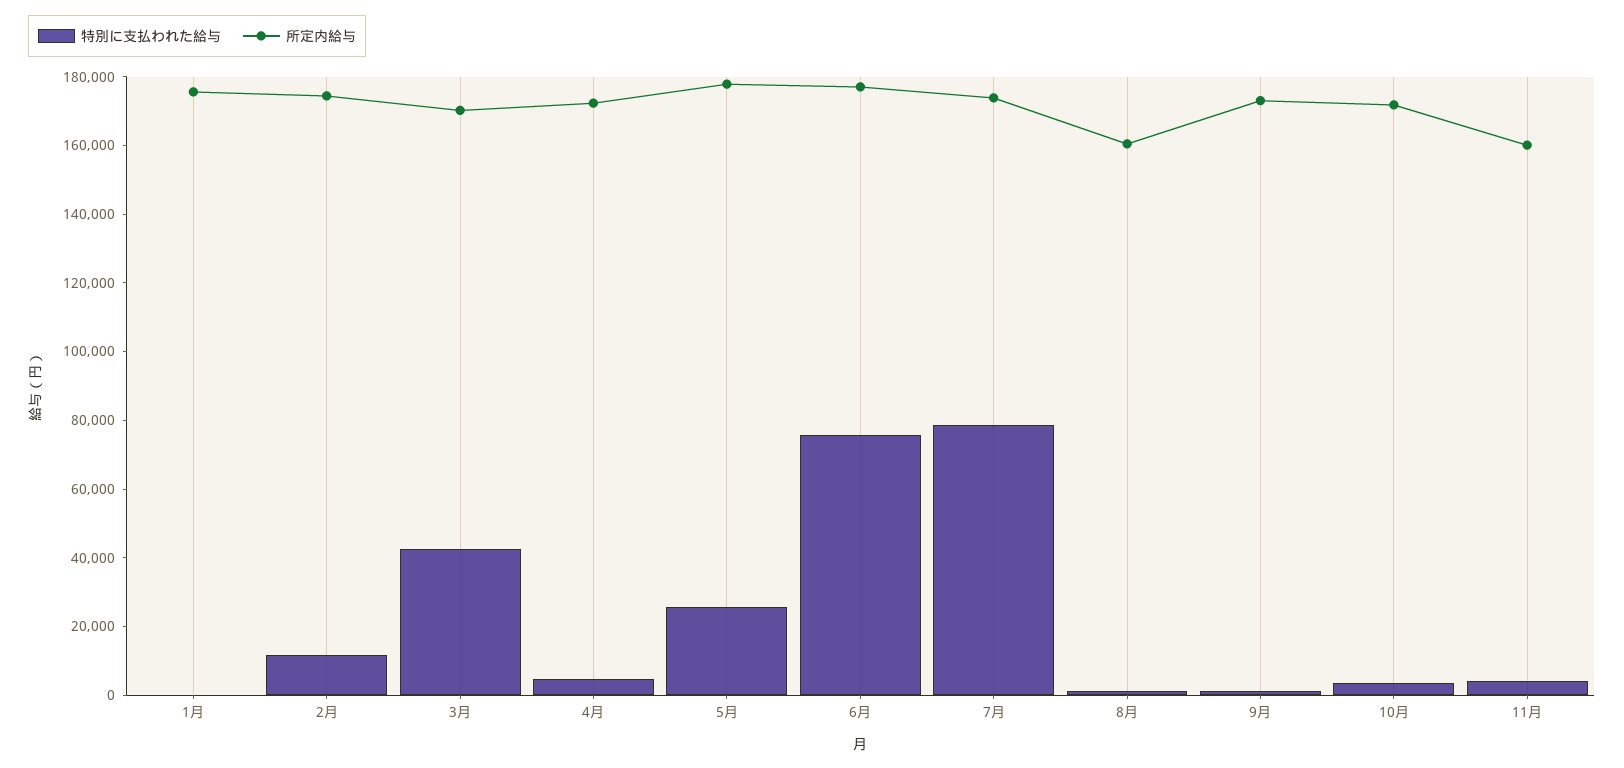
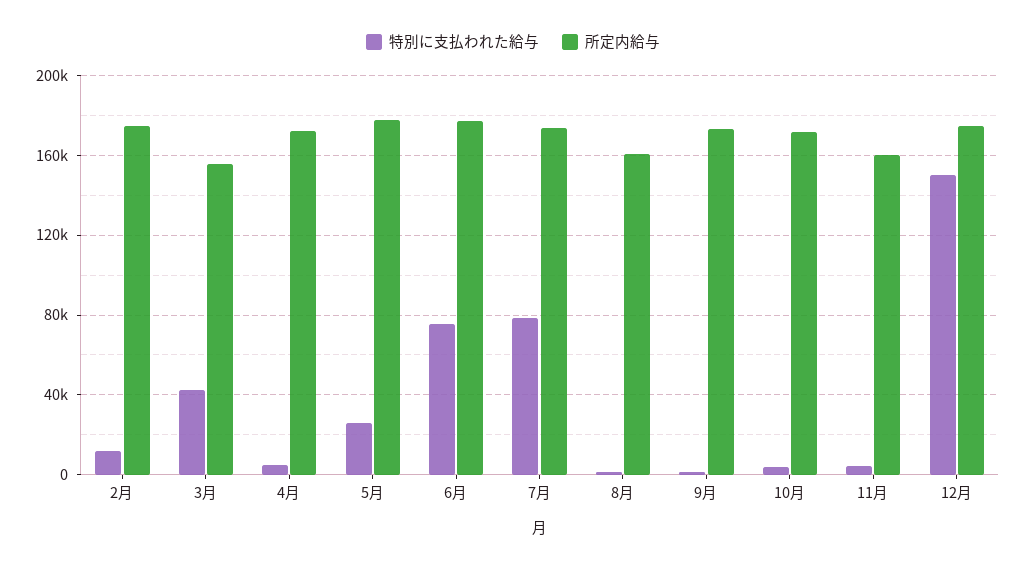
特別に支払われた給与, 1月: 0 -> none
所定内給与, 1月: 175000 -> none
所定内給与, 3月: 170000 -> 155000
特別に支払われた給与, 12月: none -> 150000
所定内給与, 12月: none -> 175000

